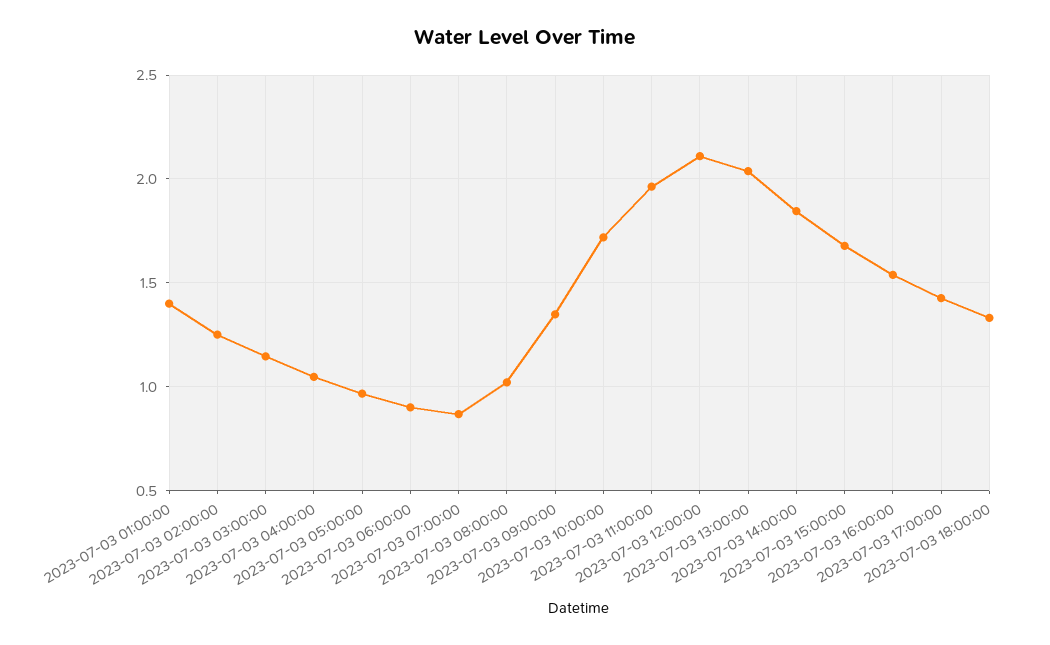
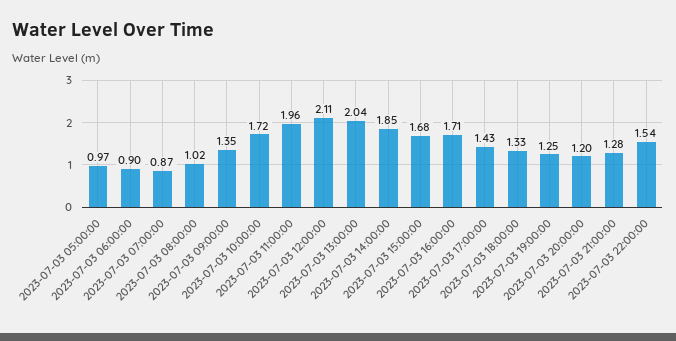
2023-07-03 01:00:00: 1.4 -> none
2023-07-03 02:00:00: 1.25 -> none
2023-07-03 03:00:00: 1.15 -> none
2023-07-03 04:00:00: 1.05 -> none
2023-07-03 16:00:00: 1.55 -> 1.71
2023-07-03 19:00:00: none -> 1.25
2023-07-03 20:00:00: none -> 1.2
2023-07-03 21:00:00: none -> 1.28
2023-07-03 22:00:00: none -> 1.54

